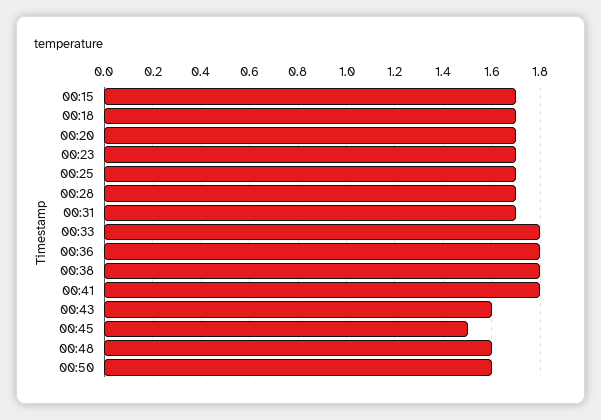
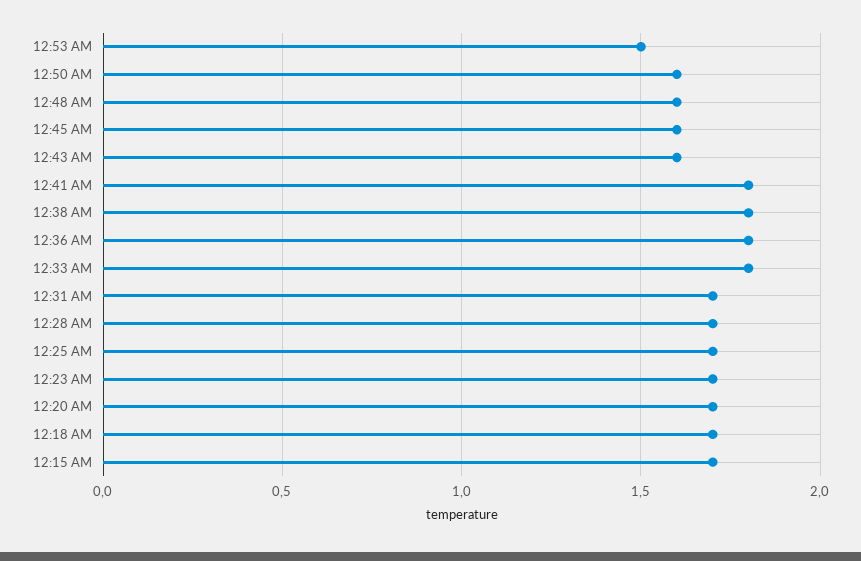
00:45: 1.5 -> 1.6
12:53 AM: none -> 1.5

